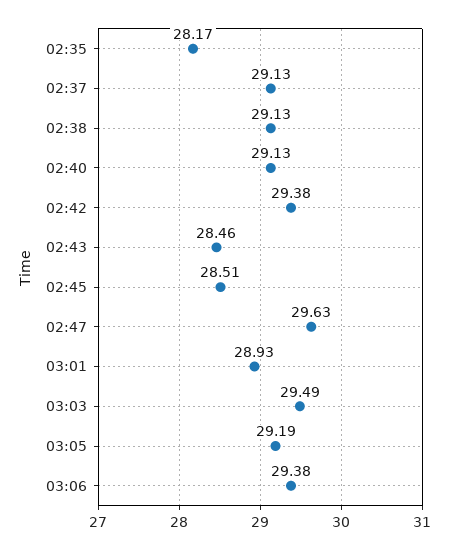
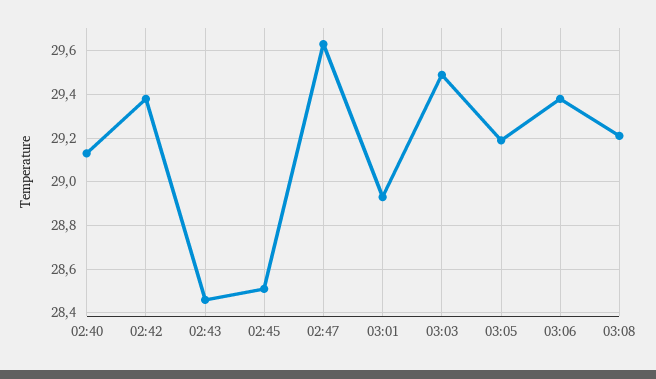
02:35: 28.17 -> none
02:37: 29.13 -> none
02:38: 29.13 -> none
03:08: none -> 29.2

